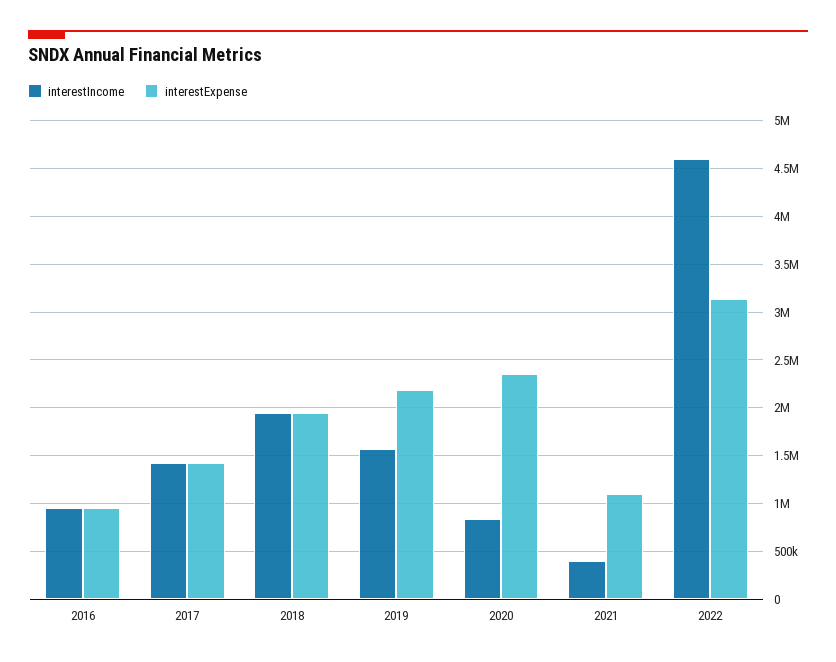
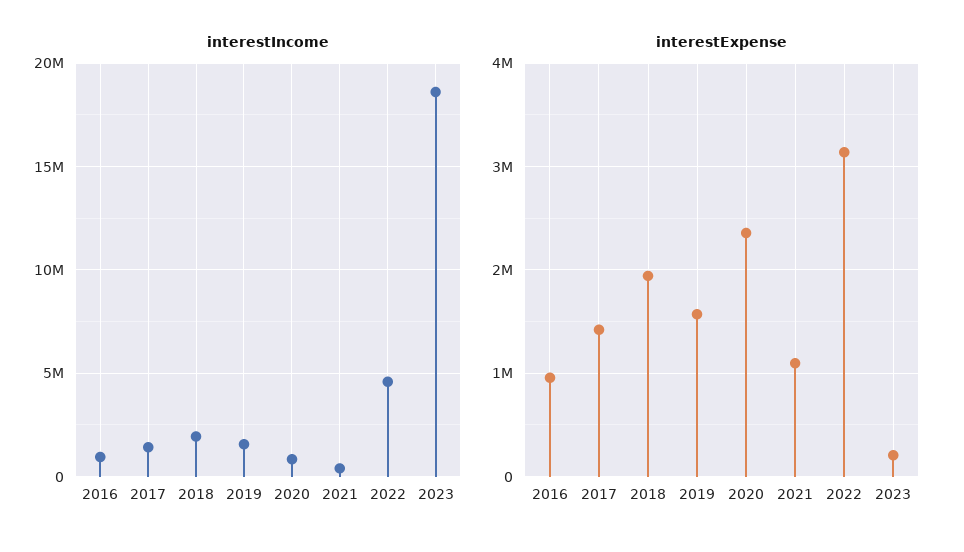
interestExpense, 2019: 2200000 -> 1600000
interestIncome, 2023: none -> 18500000
interestExpense, 2023: none -> 200000

